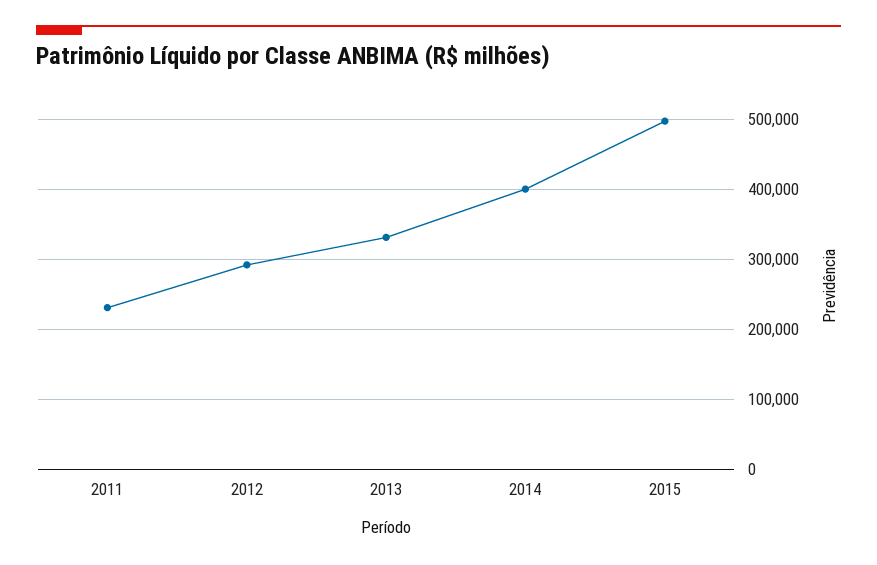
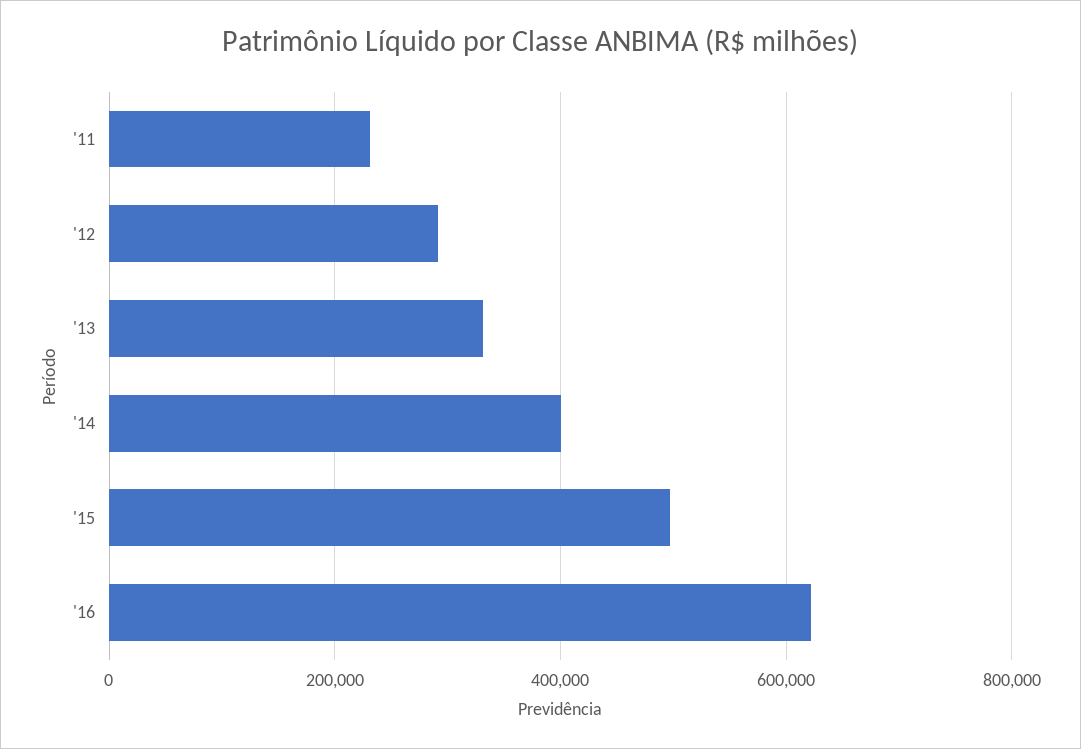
'16: none -> 620000

